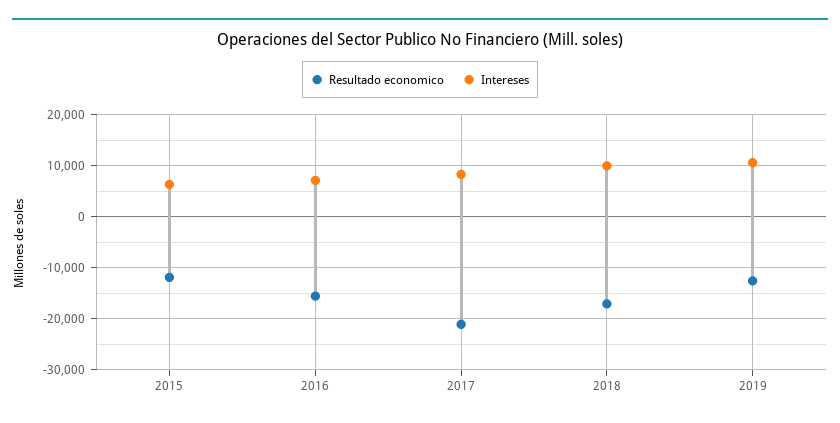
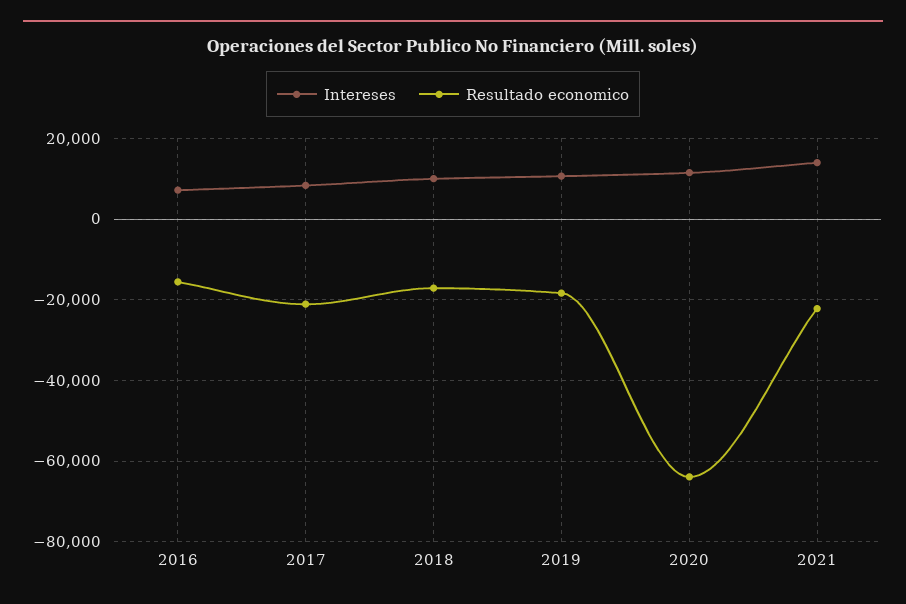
Resultado economico, 2015: -12000 -> none
Intereses, 2015: 6000 -> none
Resultado economico, 2019: -12000 -> -18000
Intereses, 2020: none -> 12000
Resultado economico, 2020: none -> -64000
Intereses, 2021: none -> 14000
Resultado economico, 2021: none -> -22000

